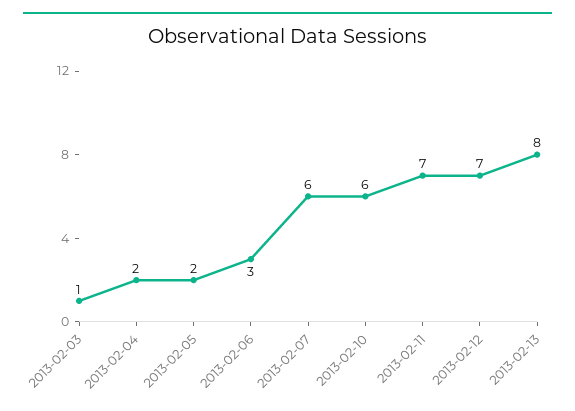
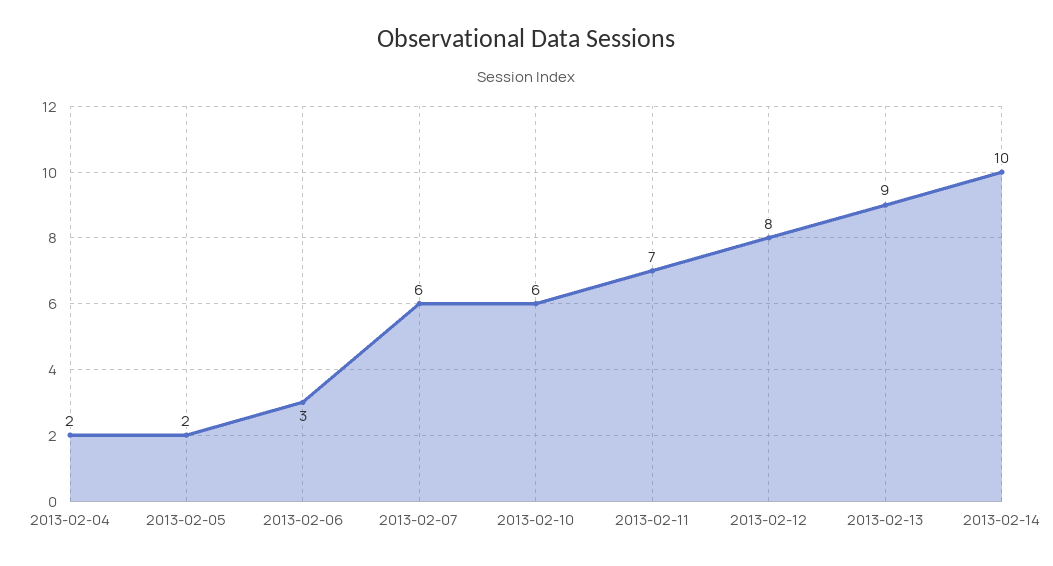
2013-02-03: 1 -> none
2013-02-12: 7 -> 8
2013-02-13: 8 -> 9
2013-02-14: none -> 10

